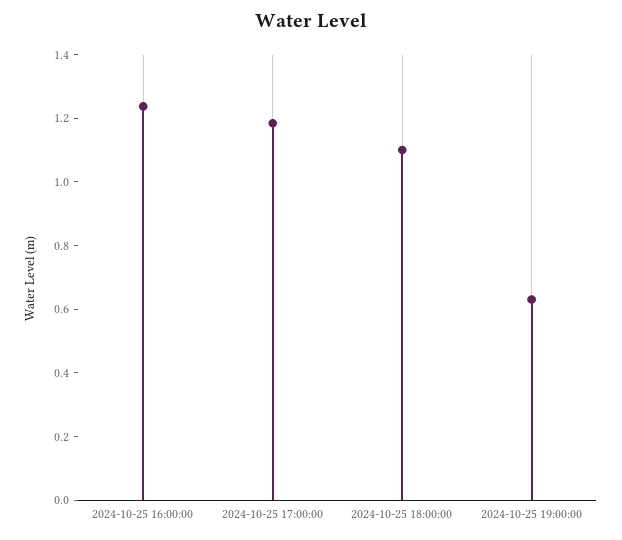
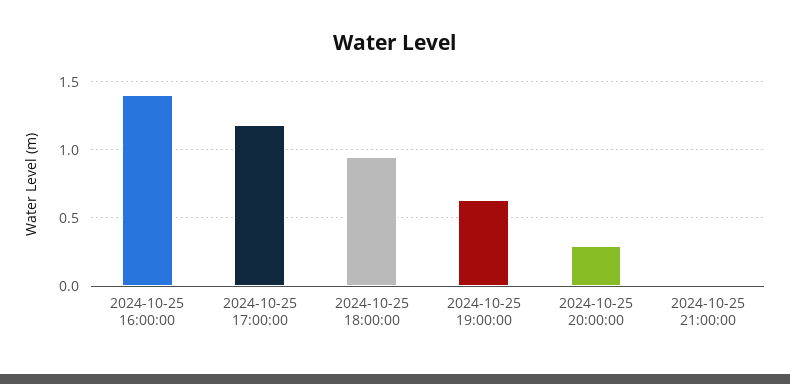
2024-10-25 16:00:00: 1.25 -> 1.4
2024-10-25 18:00:00: 1.1 -> 0.95
2024-10-25 20:00:00: none -> 0.3
2024-10-25 21:00:00: none -> 0

